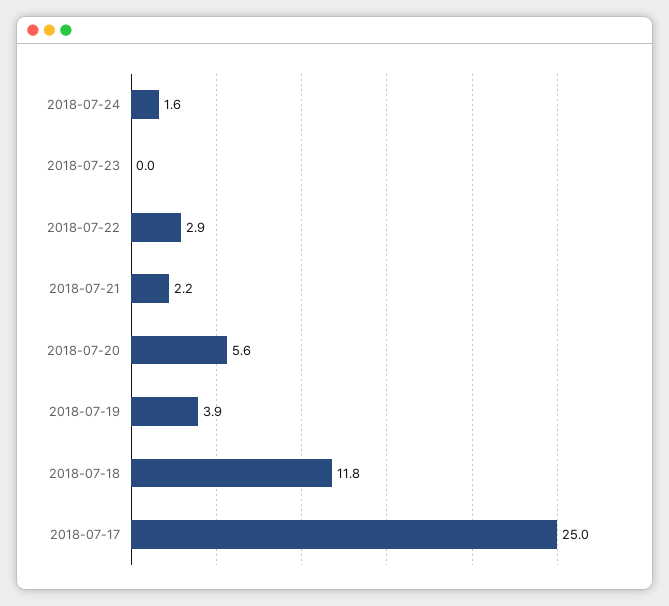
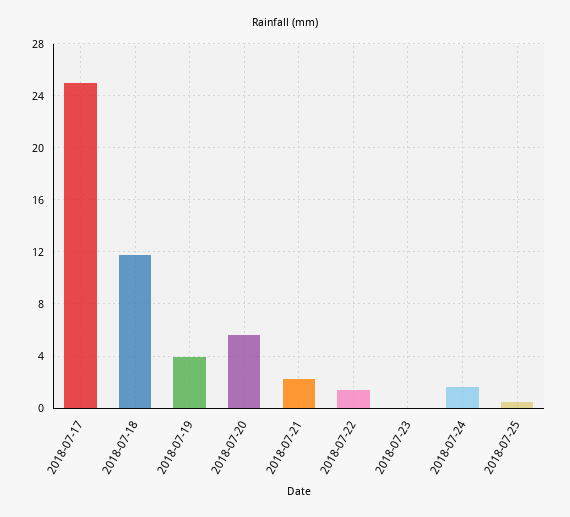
2018-07-22: 2.9 -> 1.5
2018-07-25: none -> 0.5

